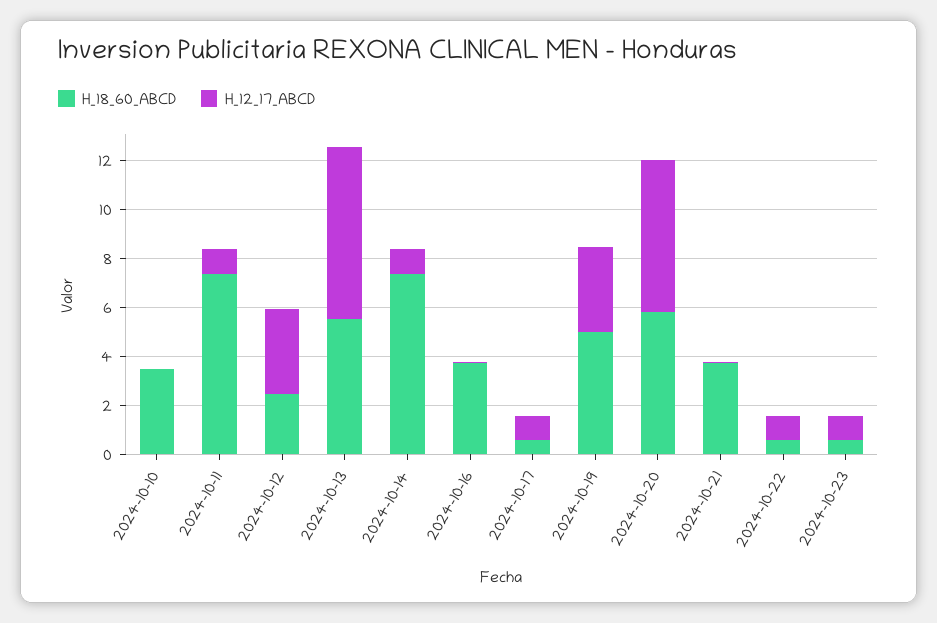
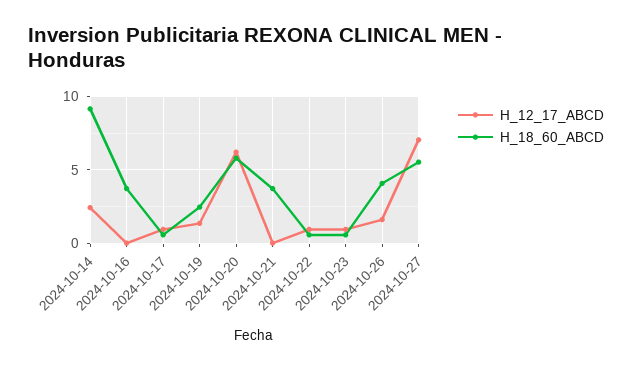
H_18_60_ABCD, 2024-10-10: 3.5 -> none
H_12_17_ABCD, 2024-10-10: 0 -> none
H_18_60_ABCD, 2024-10-11: 7.5 -> none
H_12_17_ABCD, 2024-10-11: 1 -> none
H_18_60_ABCD, 2024-10-12: 2.5 -> none
H_12_17_ABCD, 2024-10-12: 3.5 -> none
H_18_60_ABCD, 2024-10-13: 5.5 -> none
H_12_17_ABCD, 2024-10-13: 7 -> none
H_18_60_ABCD, 2024-10-14: 7.5 -> 9
H_12_17_ABCD, 2024-10-14: 1 -> 2.5
H_18_60_ABCD, 2024-10-19: 5 -> 2.5
H_12_17_ABCD, 2024-10-19: 3.5 -> 1.5
H_12_17_ABCD, 2024-10-26: none -> 1.5
H_18_60_ABCD, 2024-10-26: none -> 4
H_12_17_ABCD, 2024-10-27: none -> 7
H_18_60_ABCD, 2024-10-27: none -> 5.5

